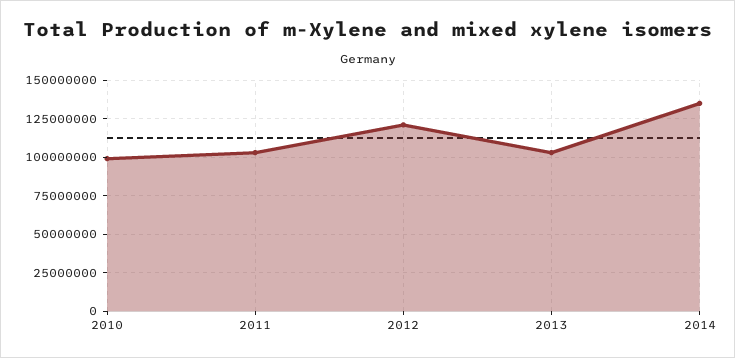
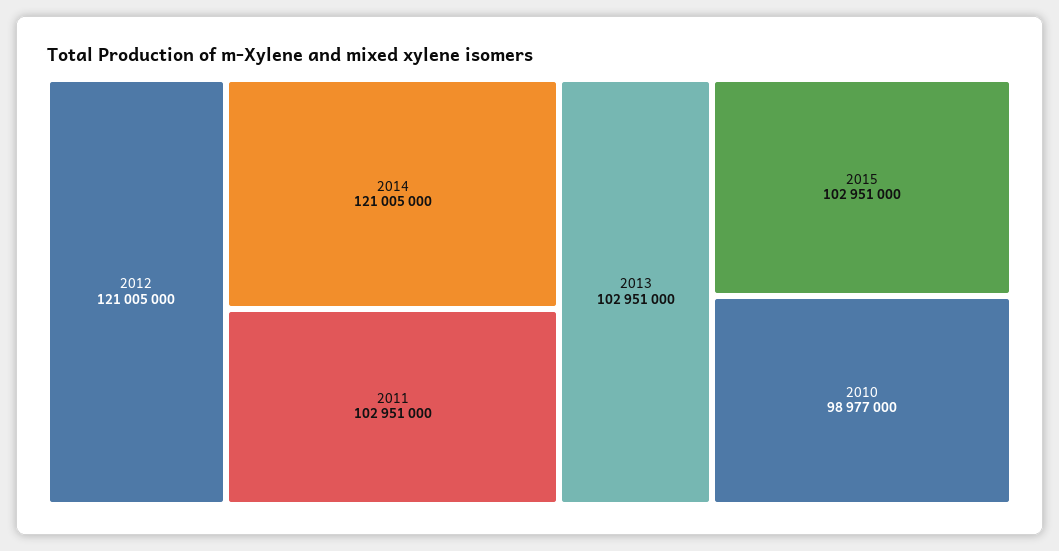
2014: 135000000 -> 121005000
2015: none -> 102951000

